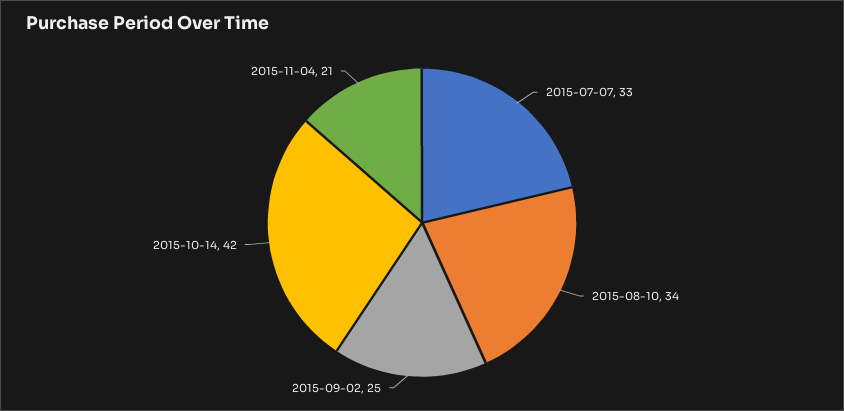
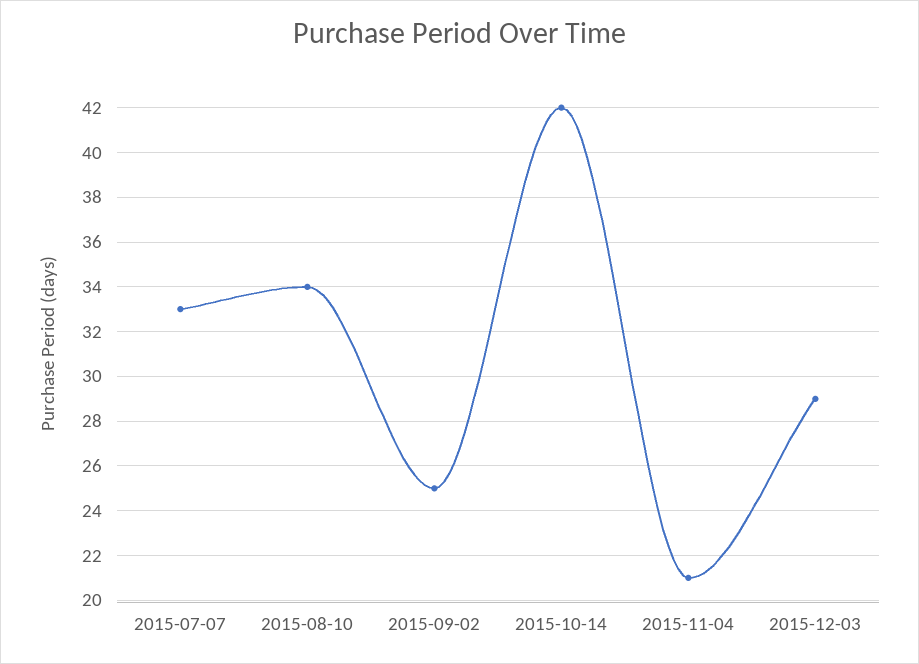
2015-12-03: none -> 29

